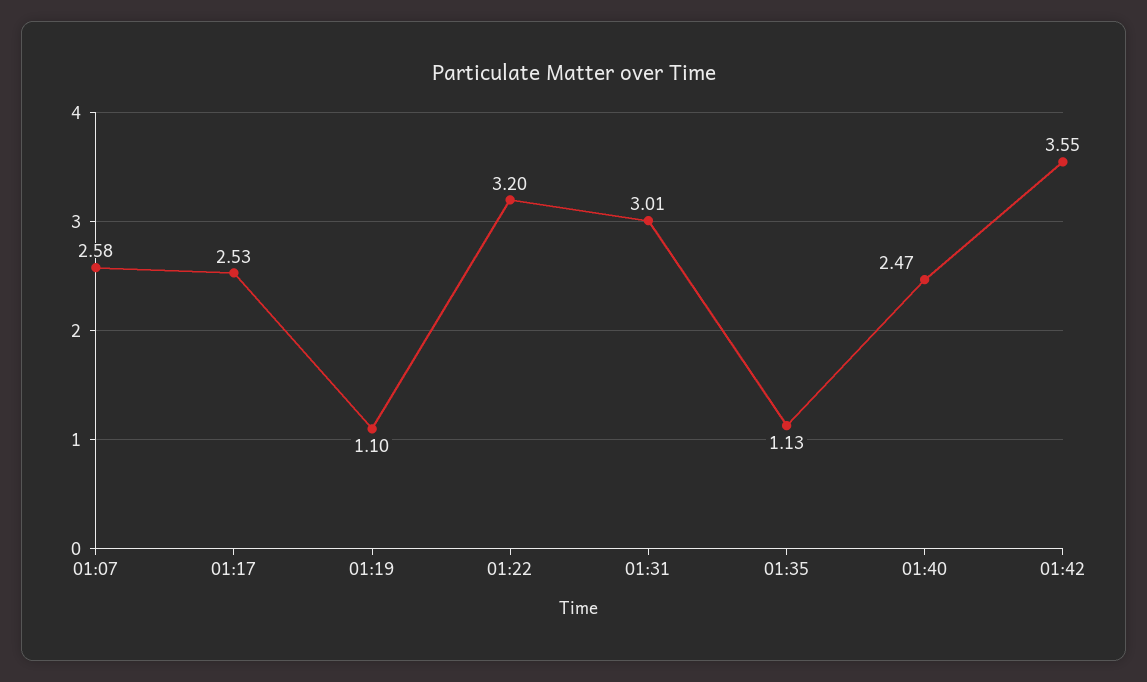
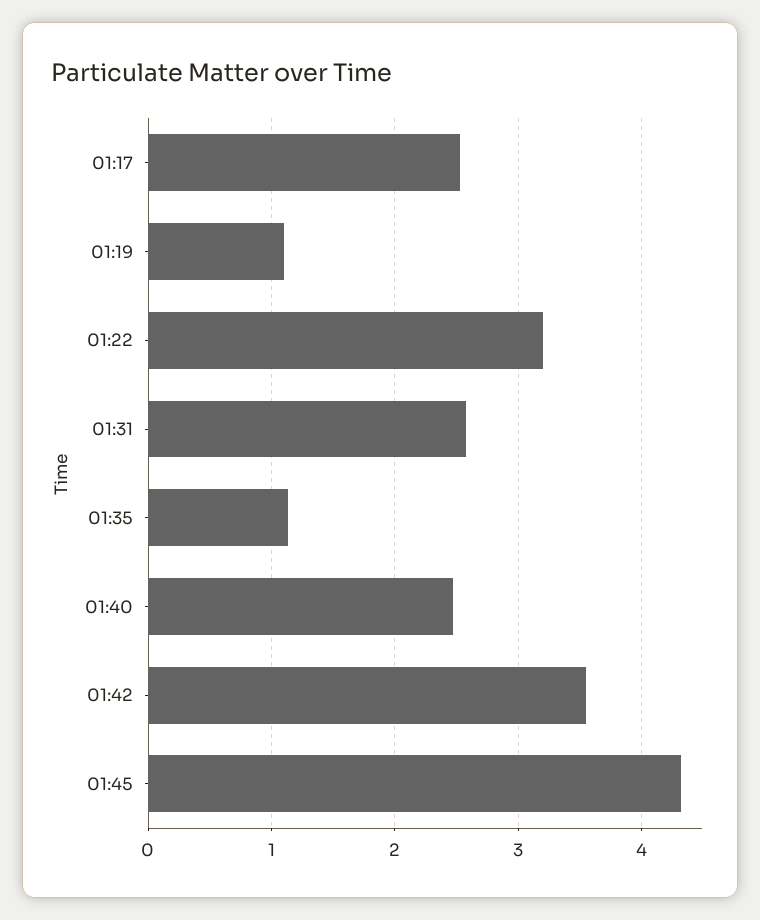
01:07: 2.58 -> none
01:31: 3.01 -> 2.6
01:45: none -> 4.3

